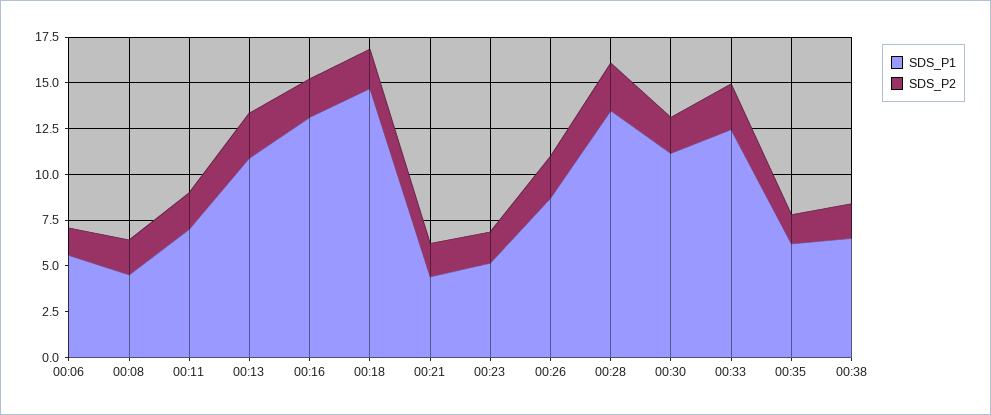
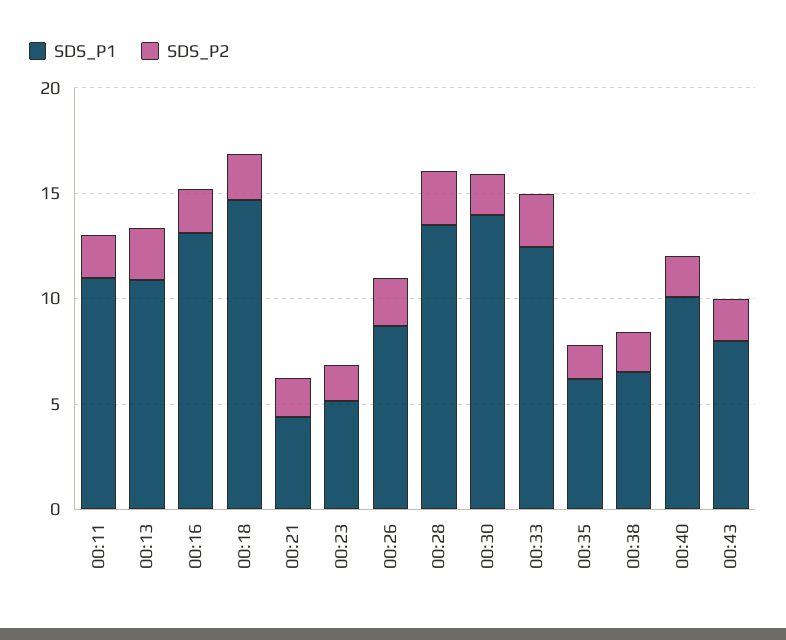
SDS_P1, 00:06: 5.5 -> none
SDS_P2, 00:06: 1.5 -> none
SDS_P1, 00:08: 4.5 -> none
SDS_P2, 00:08: 2 -> none
SDS_P1, 00:11: 7 -> 11
SDS_P1, 00:30: 11 -> 14
SDS_P1, 00:40: none -> 10
SDS_P2, 00:40: none -> 2
SDS_P1, 00:43: none -> 8
SDS_P2, 00:43: none -> 2

